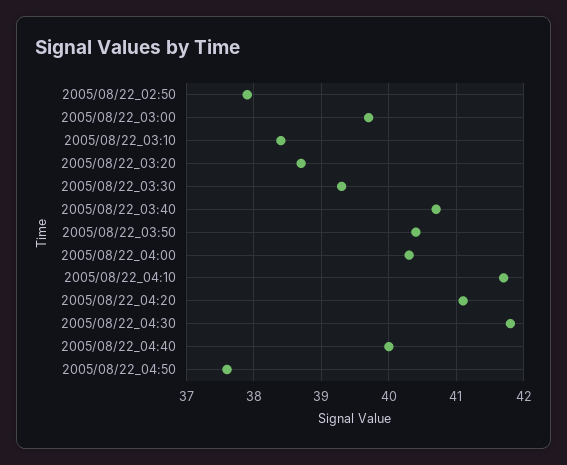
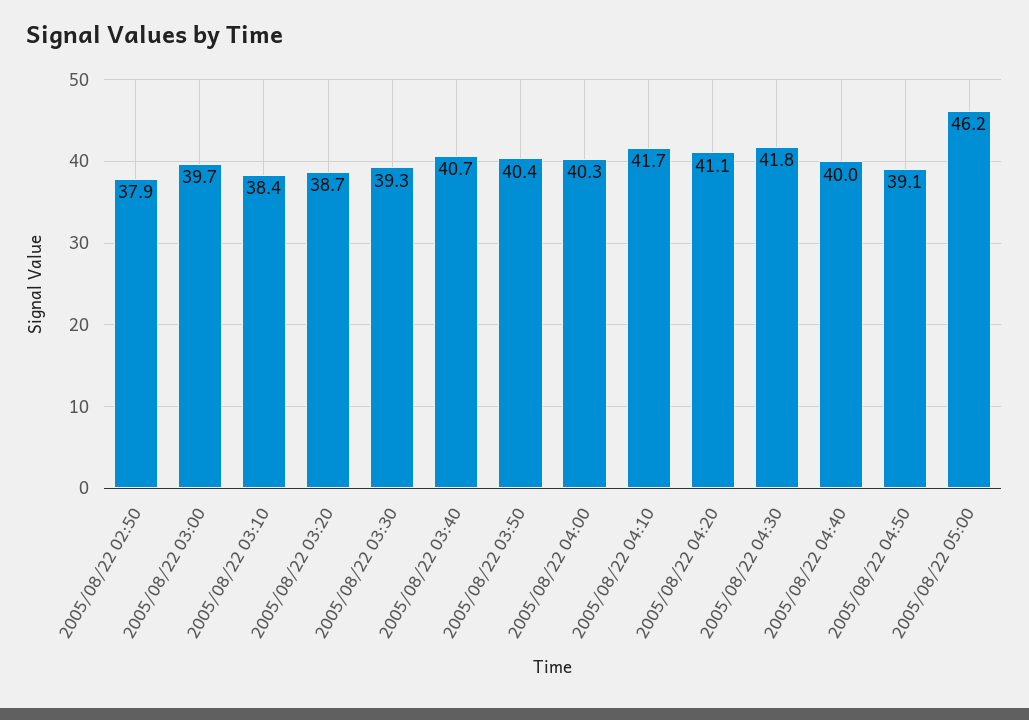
2005/08/22_04:50: 37.6 -> 39.1
2005/08/22 05:00: none -> 46.2

